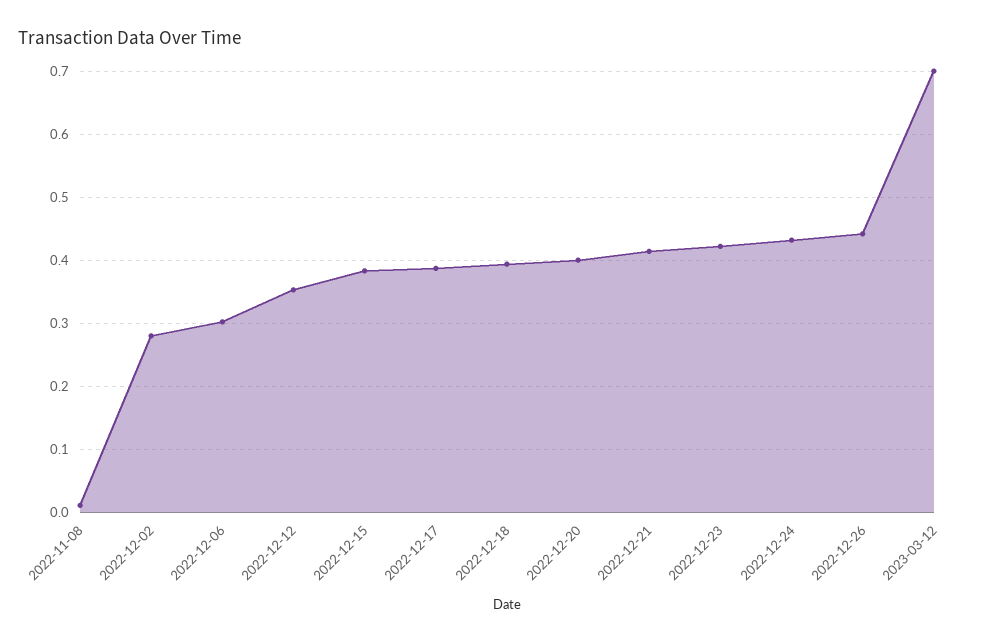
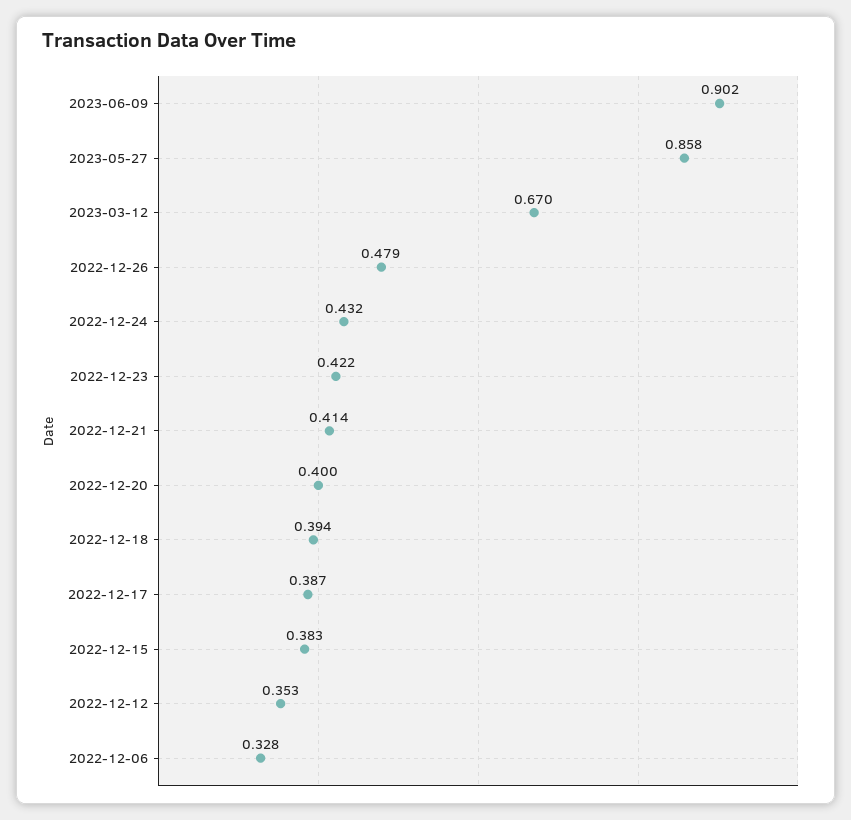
2022-11-08: 0.01 -> none
2022-12-02: 0.28 -> none
2022-12-06: 0.3 -> 0.328
2022-12-26: 0.44 -> 0.479
2023-03-12: 0.7 -> 0.67
2023-06-09: none -> 0.902
2023-05-27: none -> 0.858

